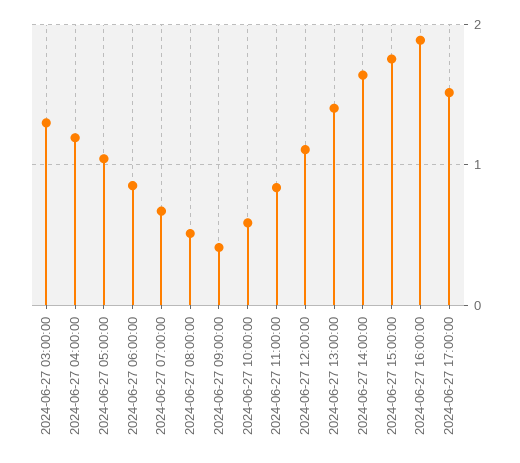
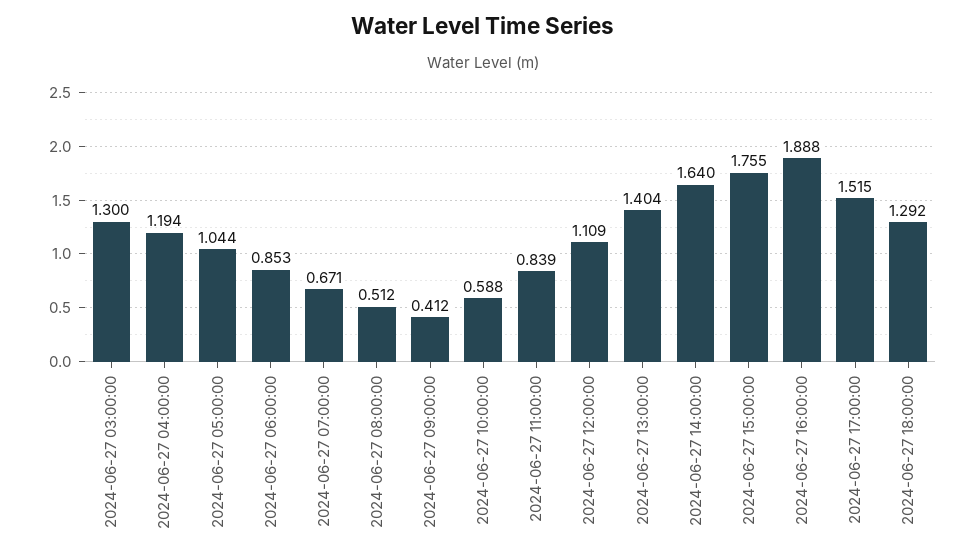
2024-06-27 18:00:00: none -> 1.292

